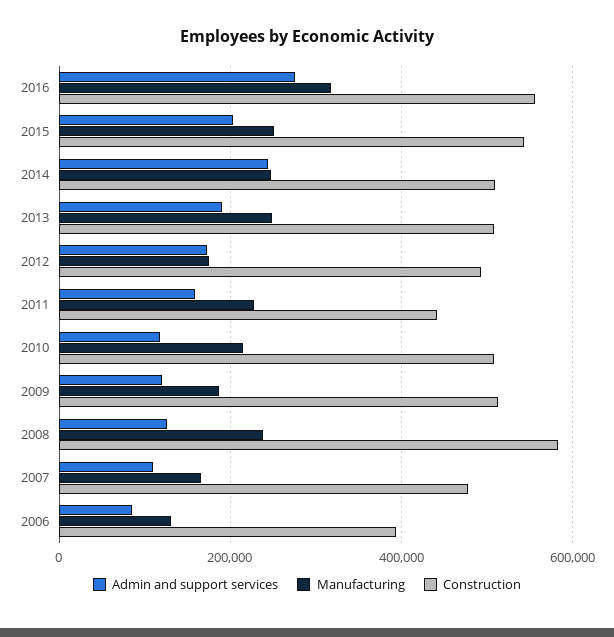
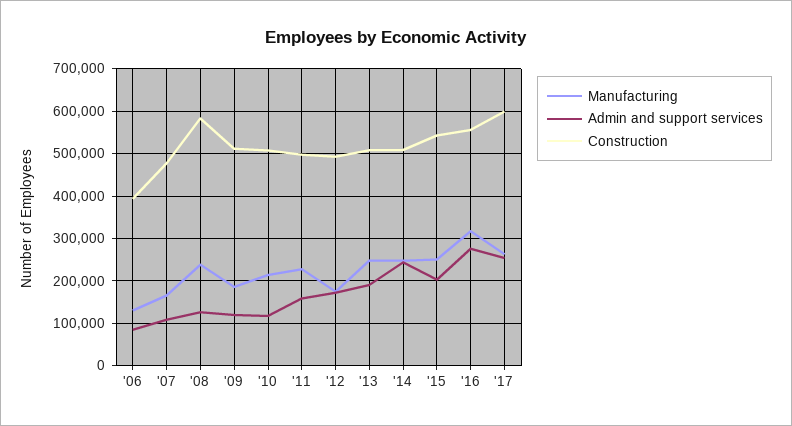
Construction, 2011: 440000 -> 500000
Manufacturing, '17: none -> 260000
Admin and support services, '17: none -> 260000
Construction, '17: none -> 600000

